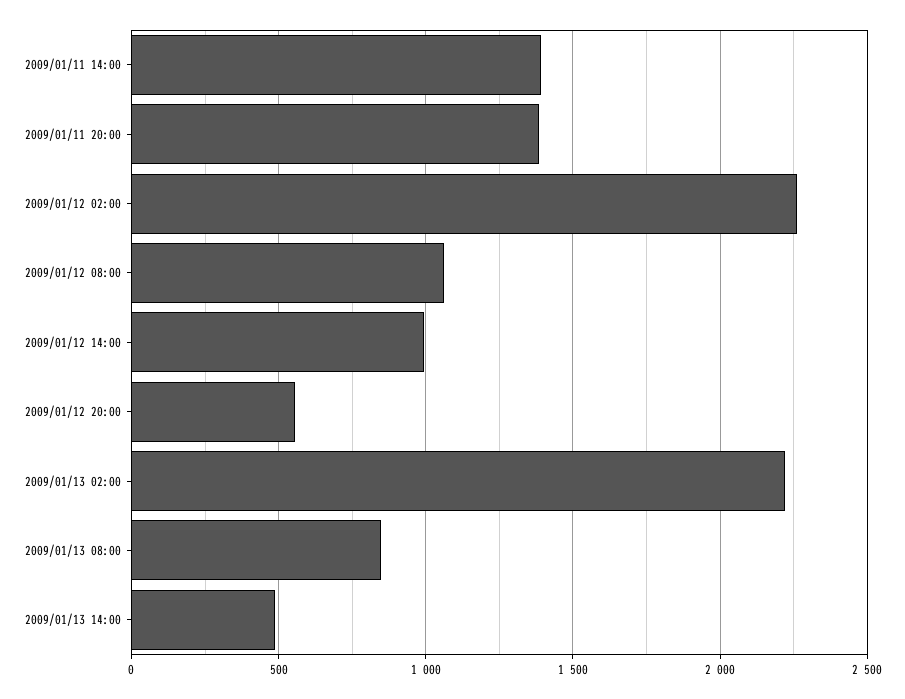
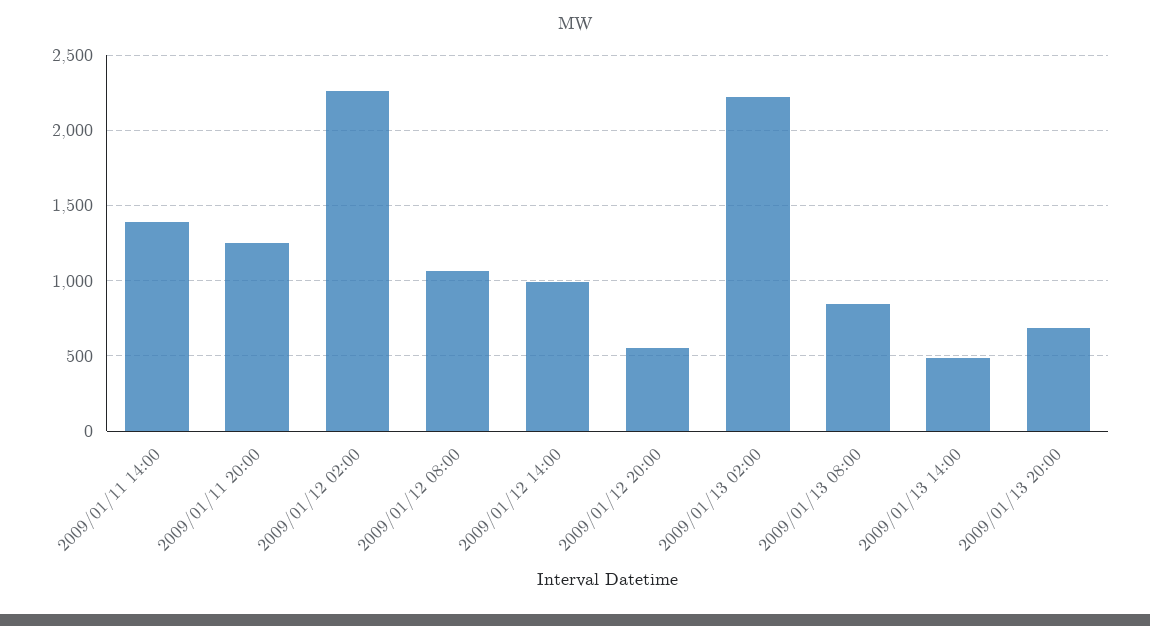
2009/01/11 20:00: 1400 -> 1250
2009/01/13 20:00: none -> 700

